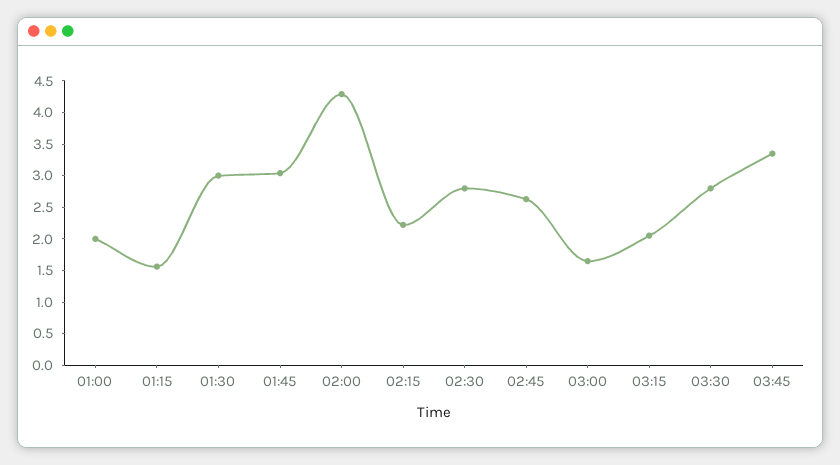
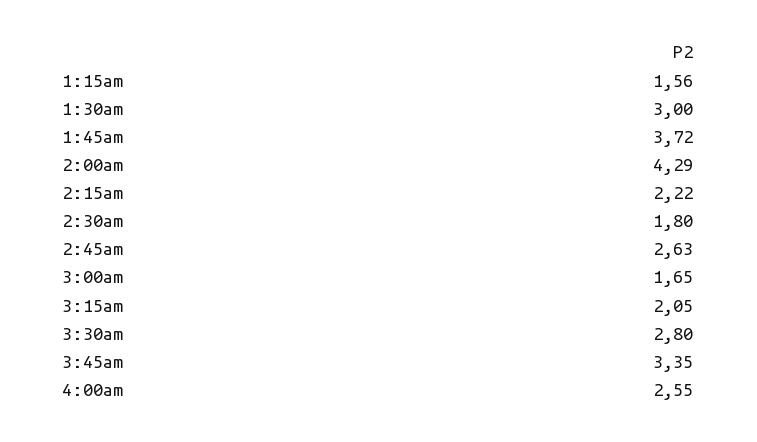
01:00: 2 -> none
01:45: 3 -> 3.72
02:30: 2.75 -> 1.8
4:00am: none -> 2.55

